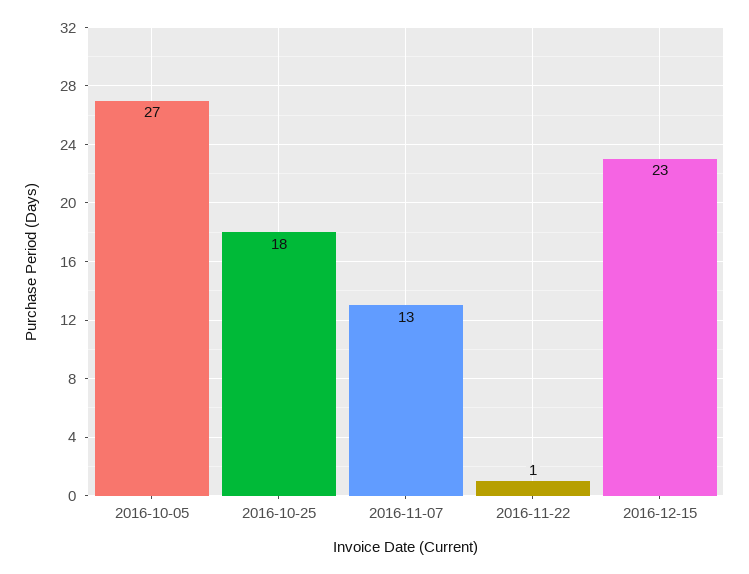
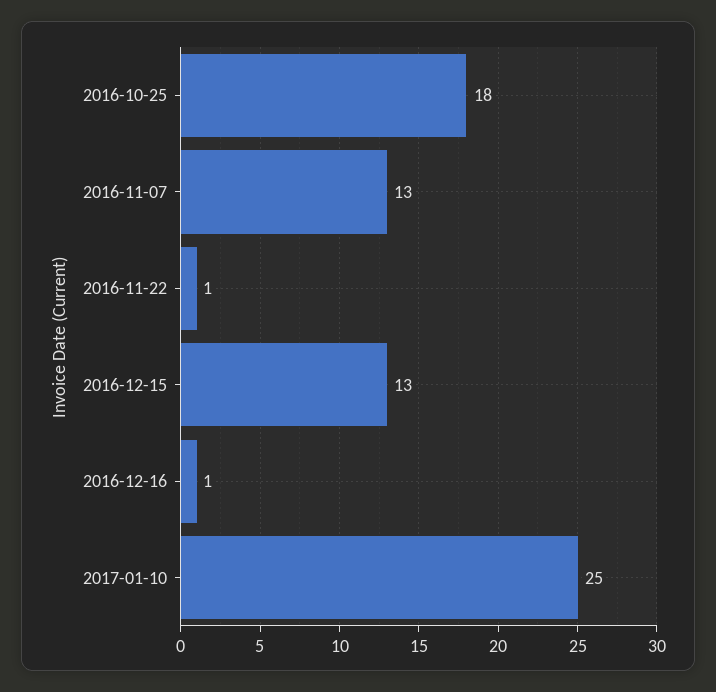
2016-10-05: 27 -> none
2016-12-15: 23 -> 13
2016-12-16: none -> 1
2017-01-10: none -> 25

